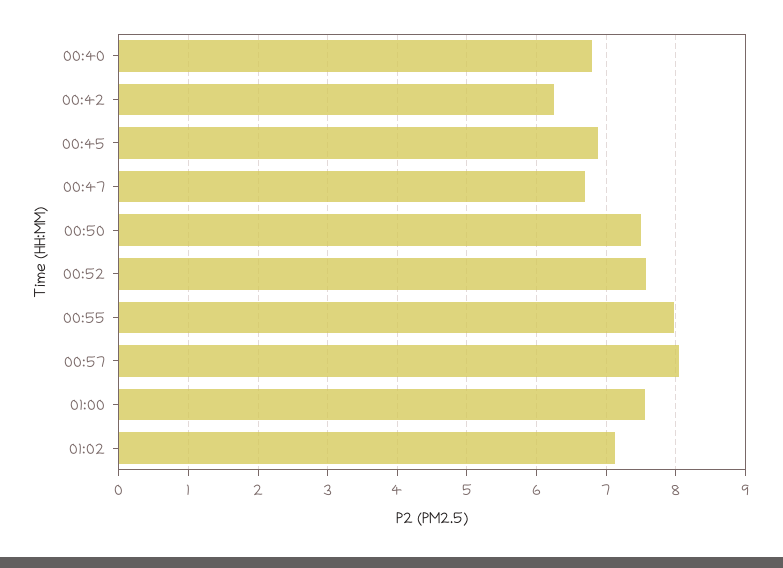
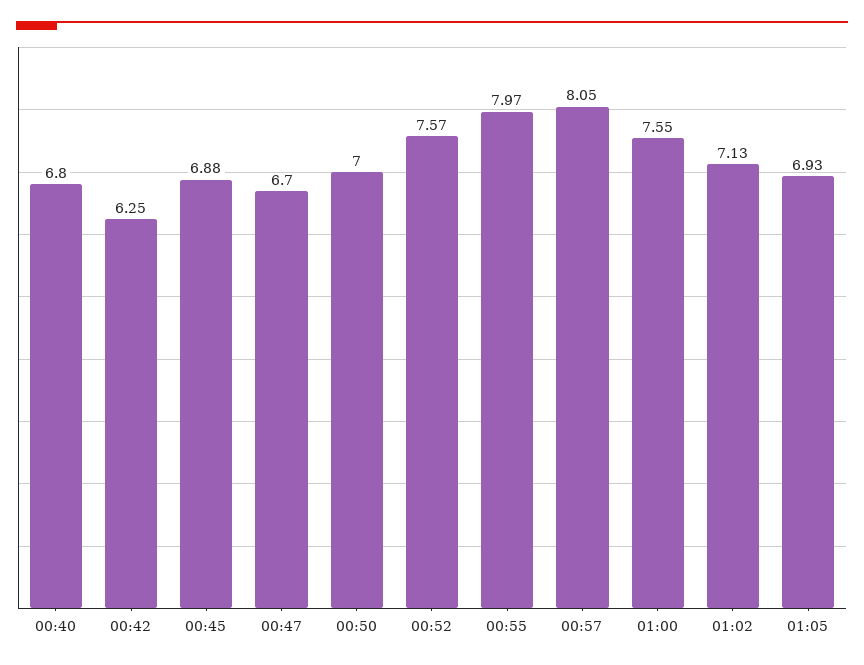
00:50: 7.5 -> 7
01:05: none -> 6.93

